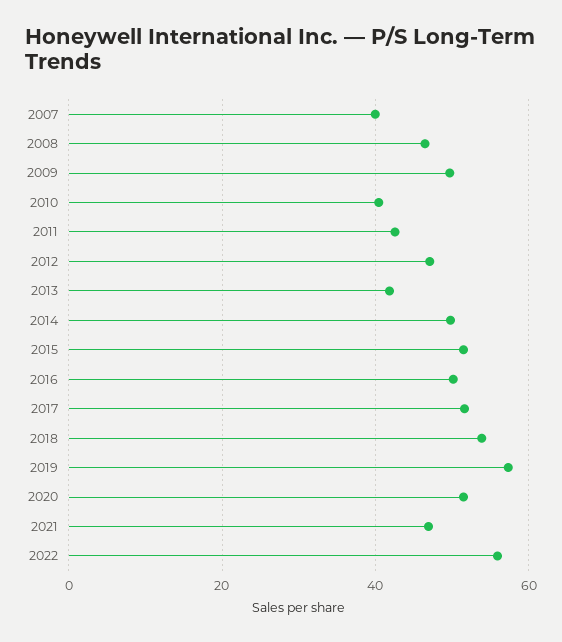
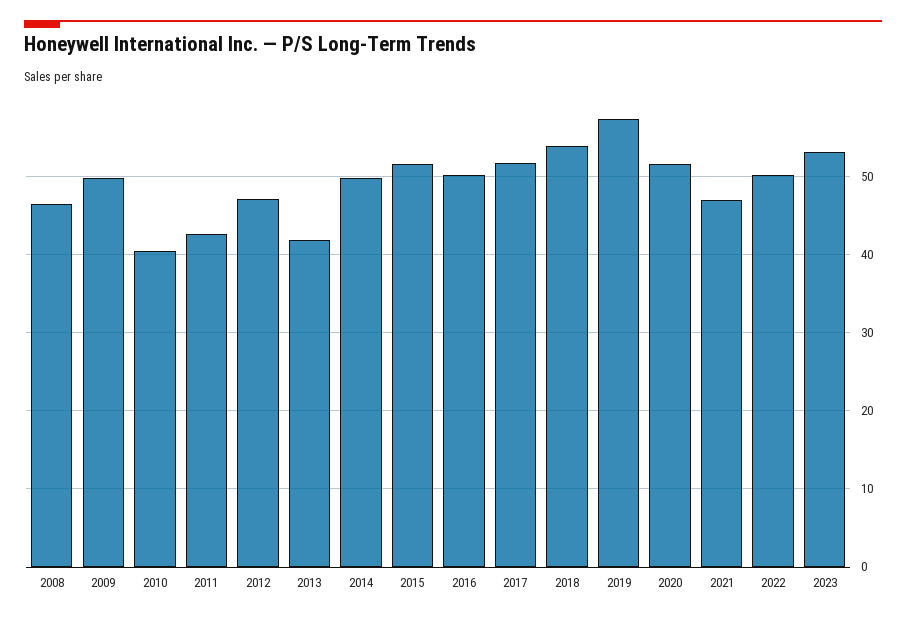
2007: 40 -> none
2022: 56 -> 50
2023: none -> 53

